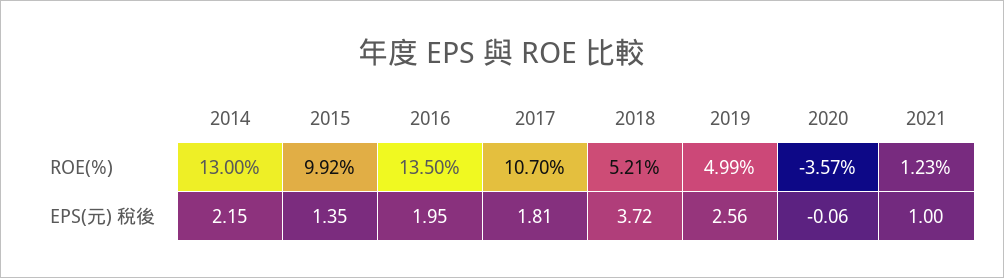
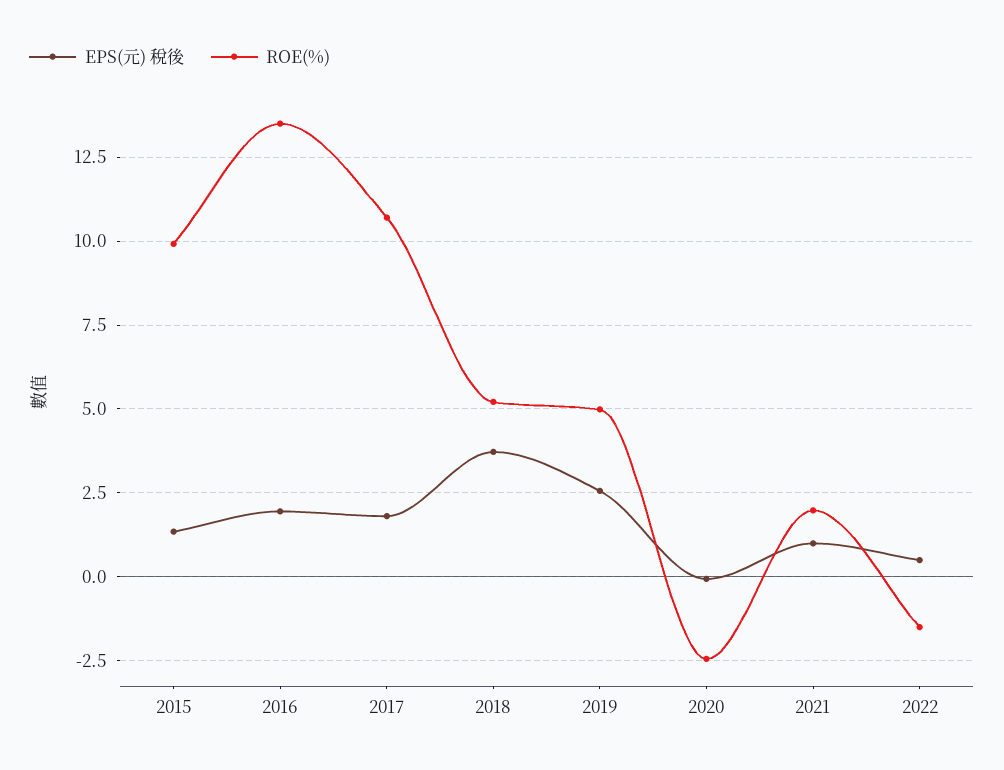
ROE(%), 2014: 13 -> none
ROE(%), 2020: -3.57 -> -2.5
ROE(%), 2021: 1.23 -> 2
EPS(元) 稅後, 2014: 2.15 -> none
EPS(元) 稅後, 2022: none -> 0.5
ROE(%), 2022: none -> -1.5

